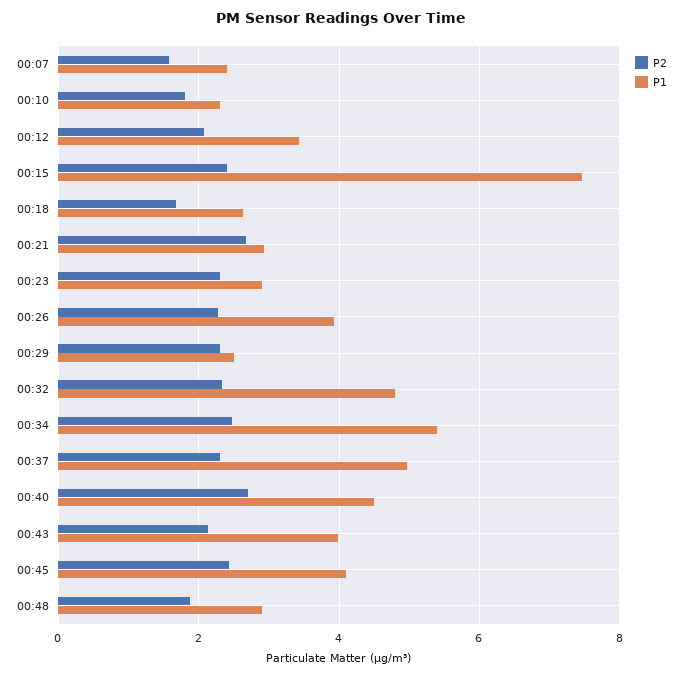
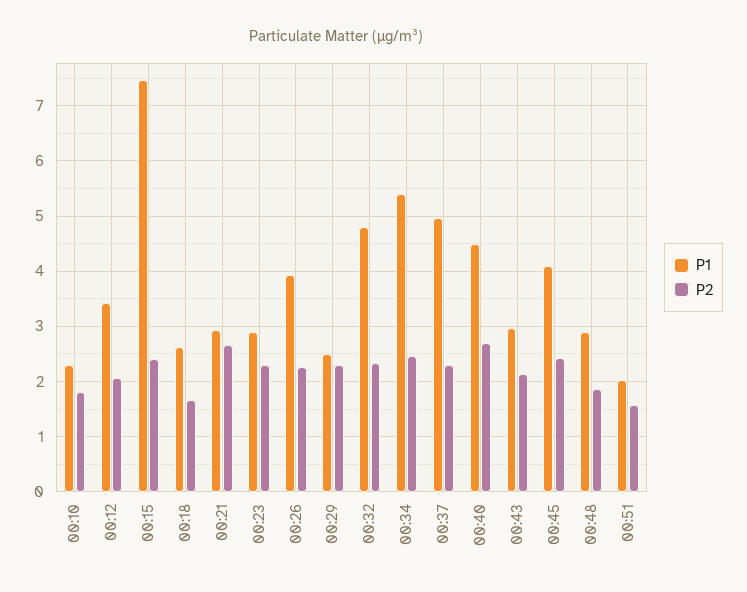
P2, 00:07: 1.6 -> none
P1, 00:07: 2.4 -> none
P1, 00:43: 4 -> 3
P1, 00:51: none -> 2
P2, 00:51: none -> 1.6

